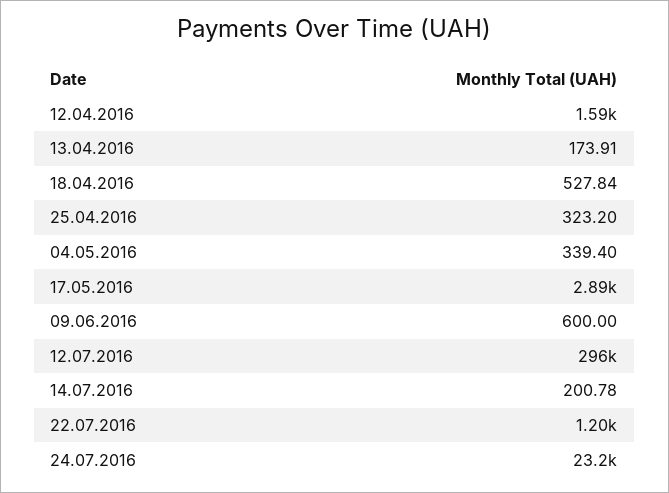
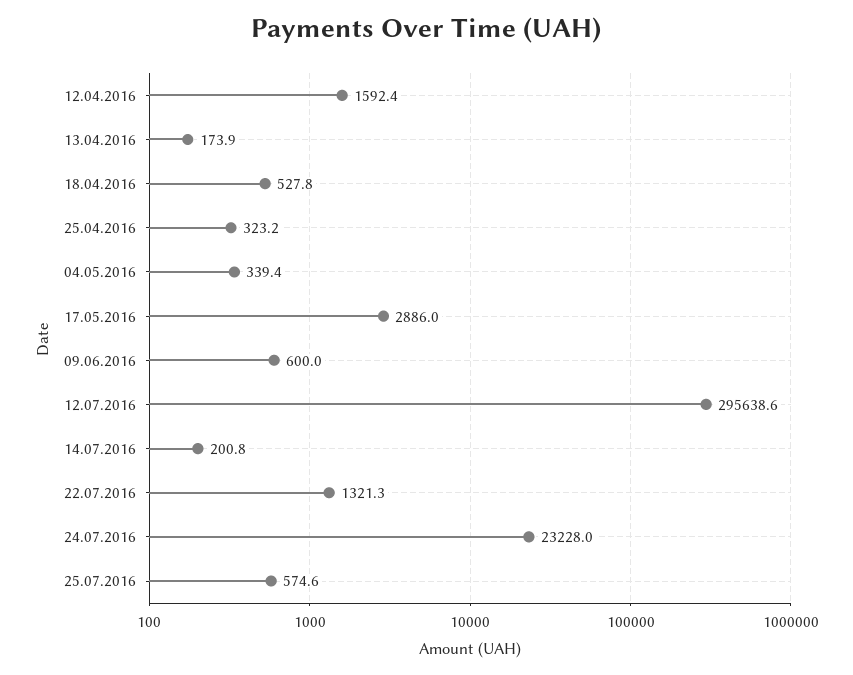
22.07.2016: 1200 -> 1321.3
25.07.2016: none -> 574.6

